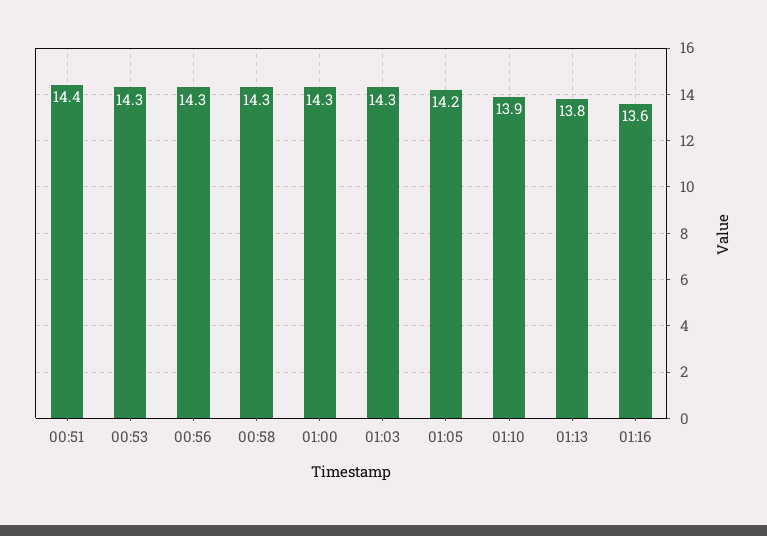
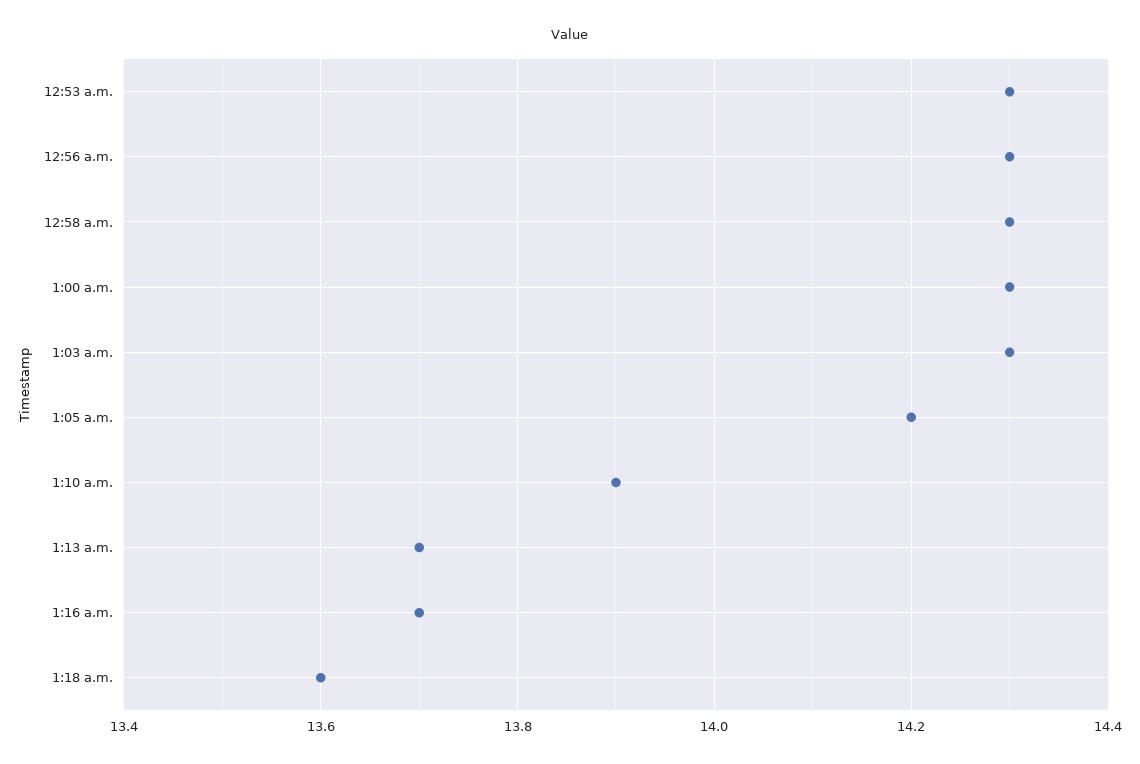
00:51: 14.4 -> none
01:13: 13.8 -> 13.7
01:16: 13.6 -> 13.7
1:18 a.m.: none -> 13.6

